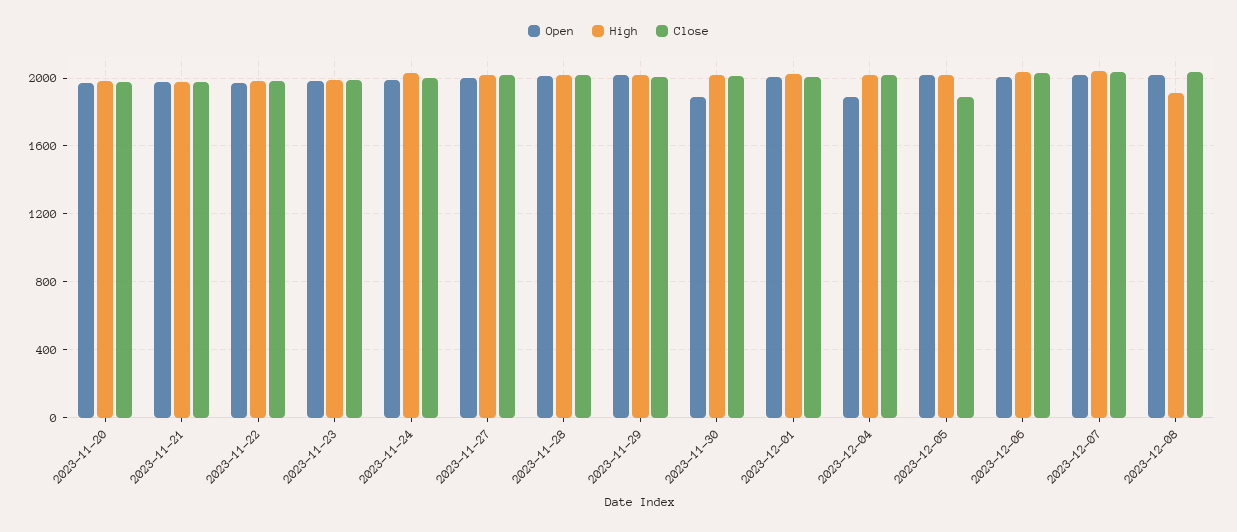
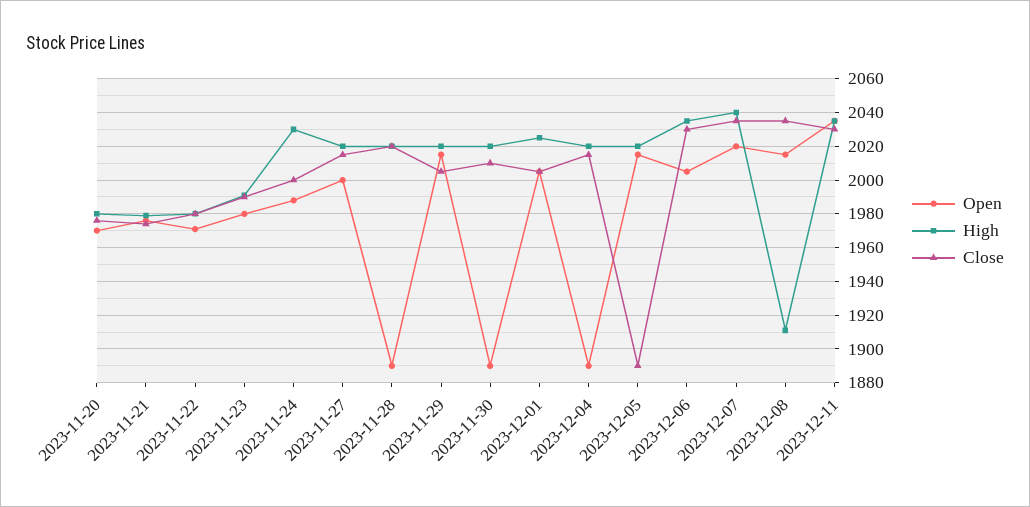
Open, 2023-11-28: 2000 -> 1890
Open, 2023-12-11: none -> 2035
High, 2023-12-11: none -> 2035
Close, 2023-12-11: none -> 2030

